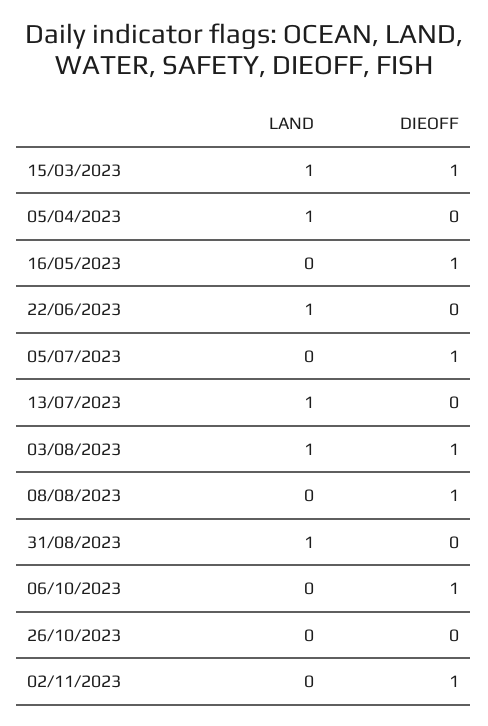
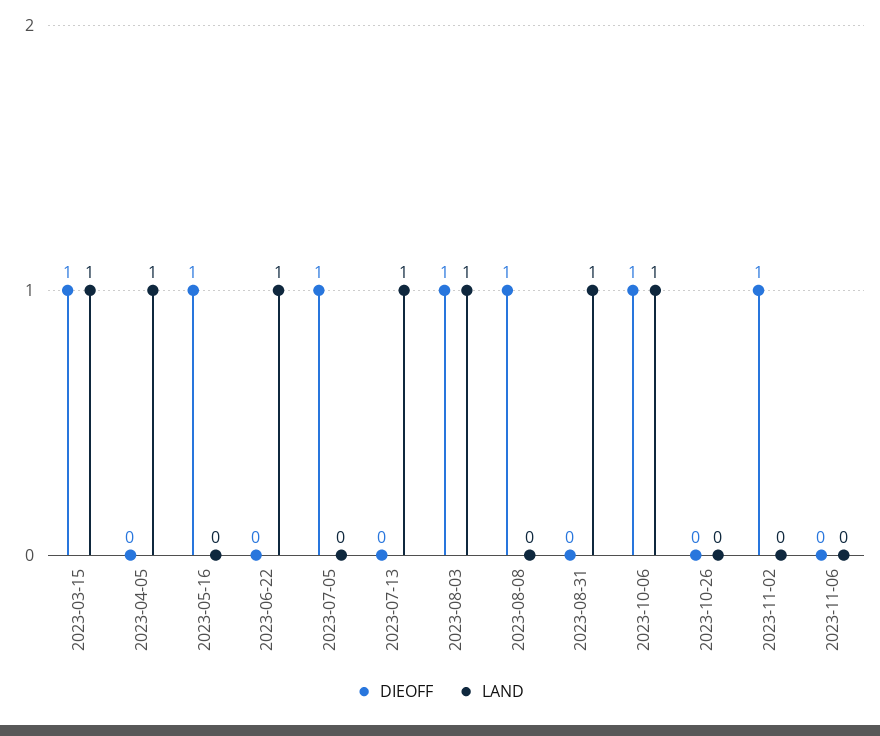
LAND, 06/10/2023: 0 -> 1
DIEOFF, 2023-11-06: none -> 0
LAND, 2023-11-06: none -> 0

